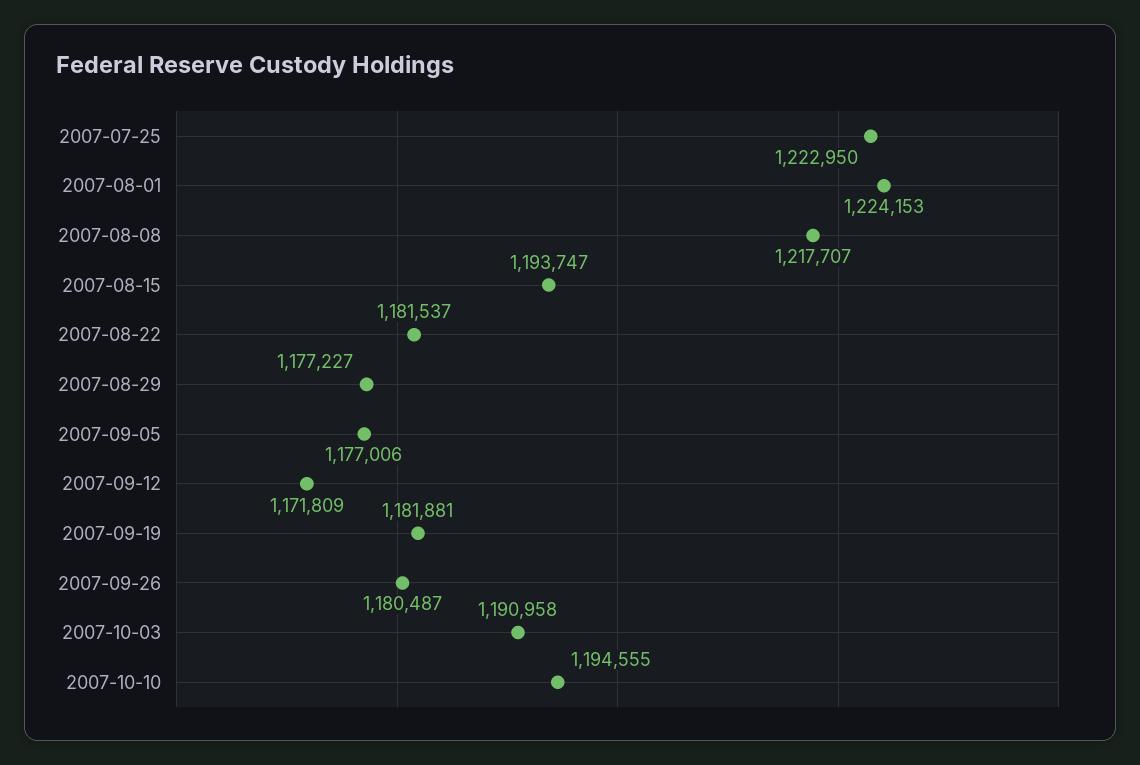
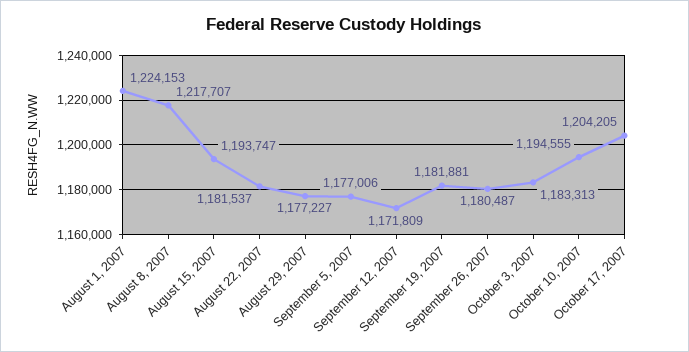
2007-07-25: 1222950 -> none
2007-10-03: 1190958 -> 1183313
October 17, 2007: none -> 1204205

